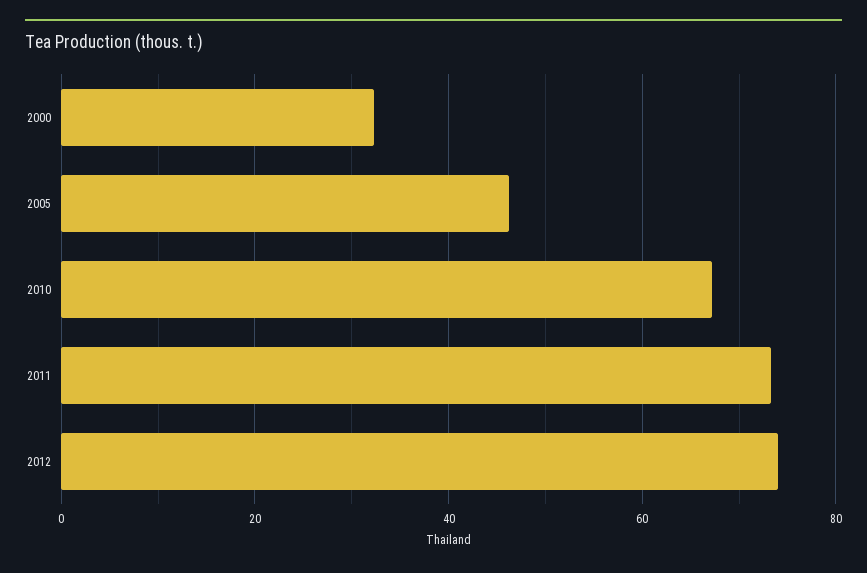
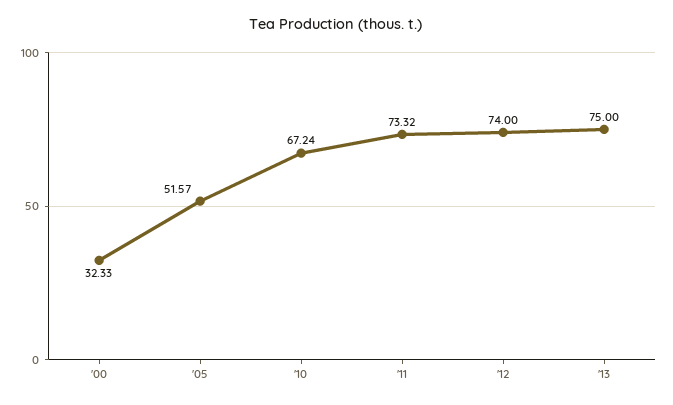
2005: 46 -> 51.57
'13: none -> 75

